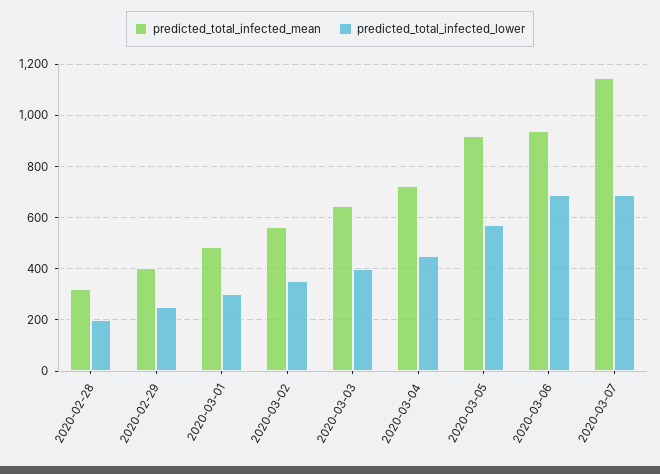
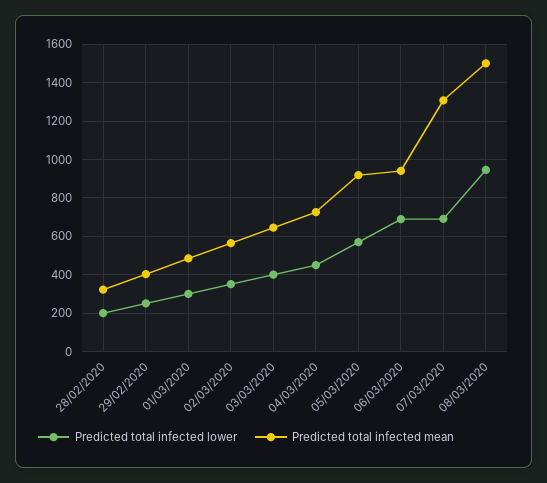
predicted_total_infected_mean, 2020-03-07: 1150 -> 1300
predicted_total_infected_lower, 08/03/2020: none -> 950
predicted_total_infected_mean, 08/03/2020: none -> 1500

